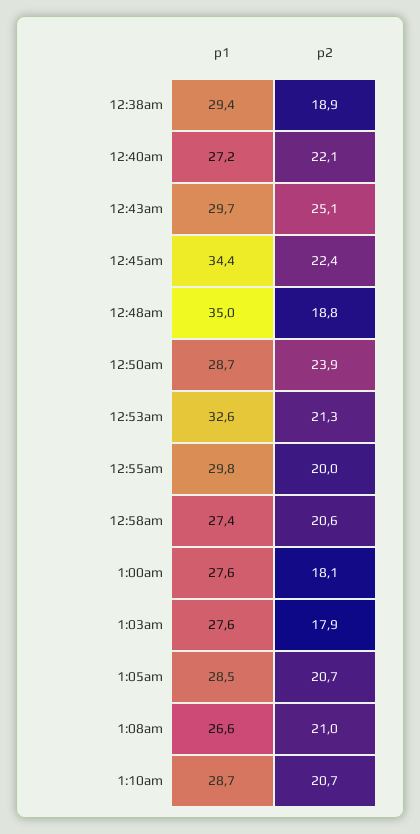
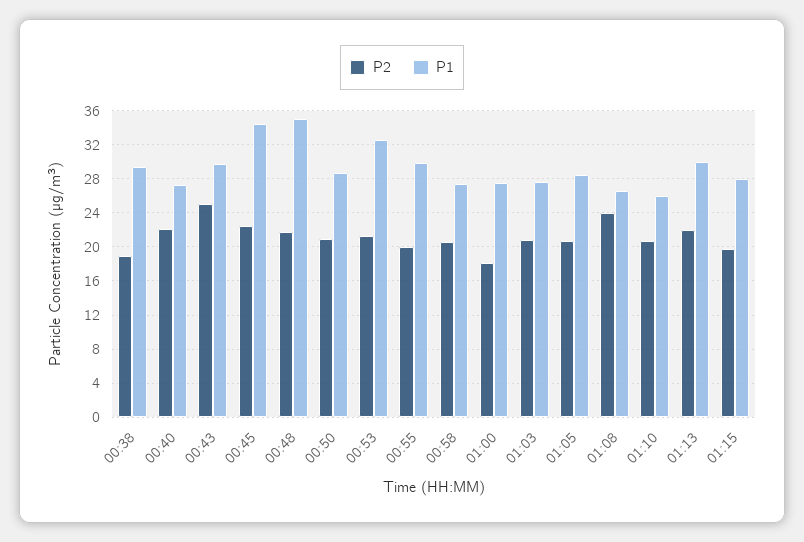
p2, 12:48am: 18.8 -> 22
p2, 12:50am: 23.9 -> 21
p2, 1:03am: 17.9 -> 21
p2, 1:08am: 21 -> 24
p1, 1:10am: 28.7 -> 26
p2, 01:13: none -> 22
p1, 01:13: none -> 30
p2, 01:15: none -> 20
p1, 01:15: none -> 28

